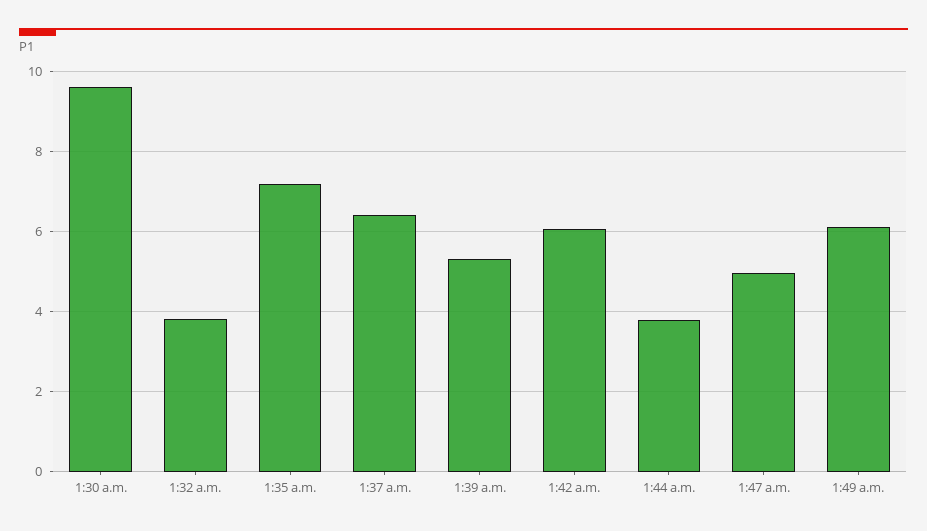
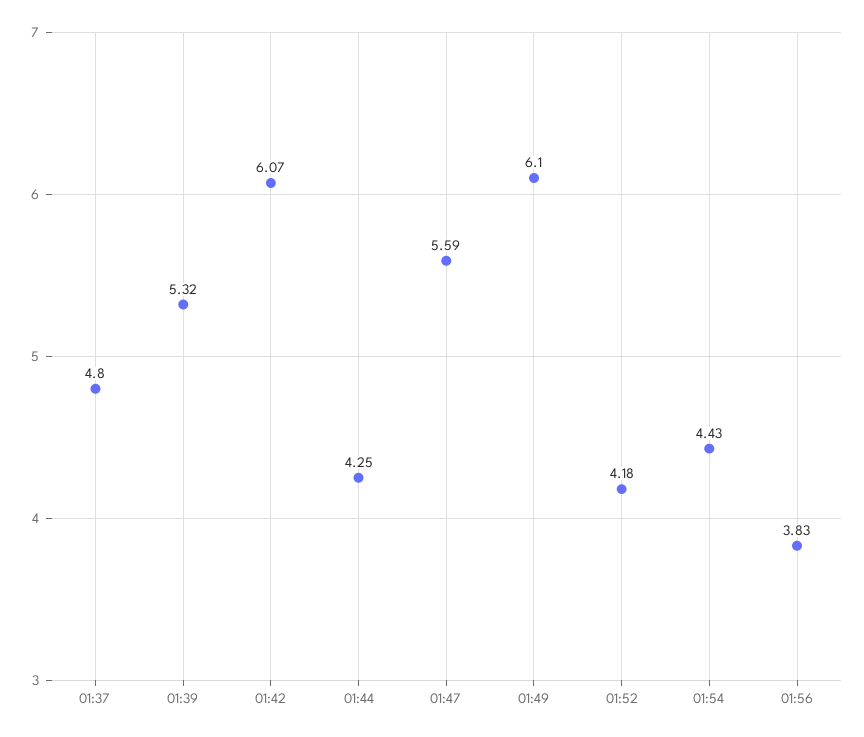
1:30 a.m.: 9.6 -> none
1:32 a.m.: 3.8 -> none
1:35 a.m.: 7.2 -> none
1:37 a.m.: 6.4 -> 4.8
1:44 a.m.: 3.8 -> 4.25
1:47 a.m.: 5 -> 5.59
01:52: none -> 4.18
01:54: none -> 4.43
01:56: none -> 3.83

